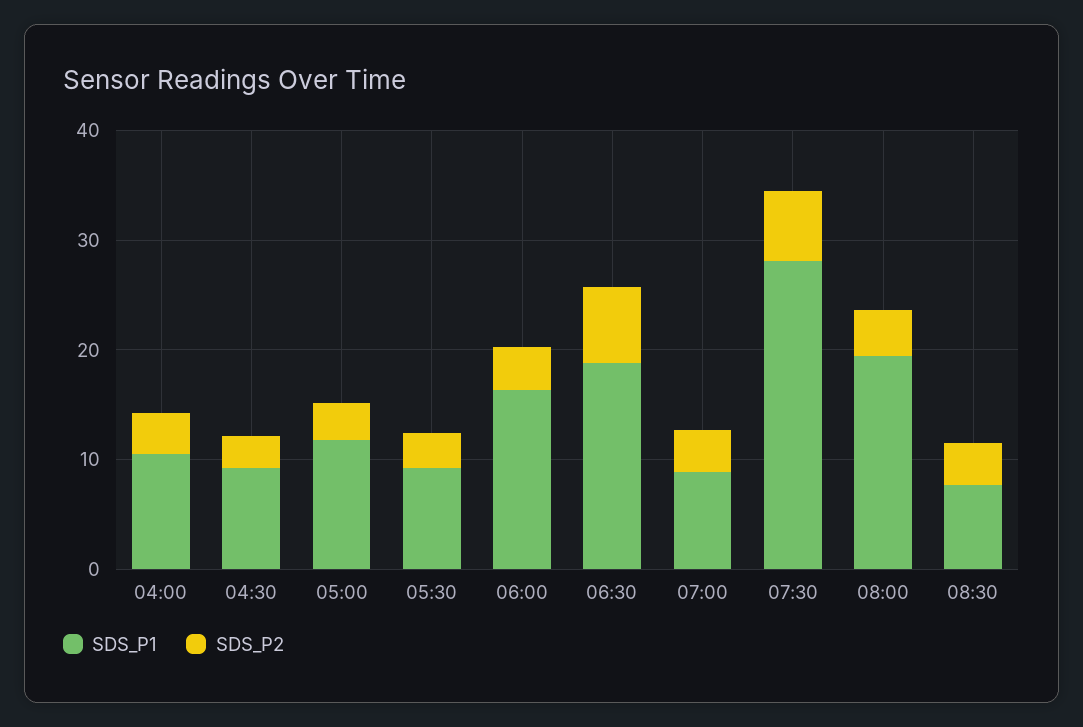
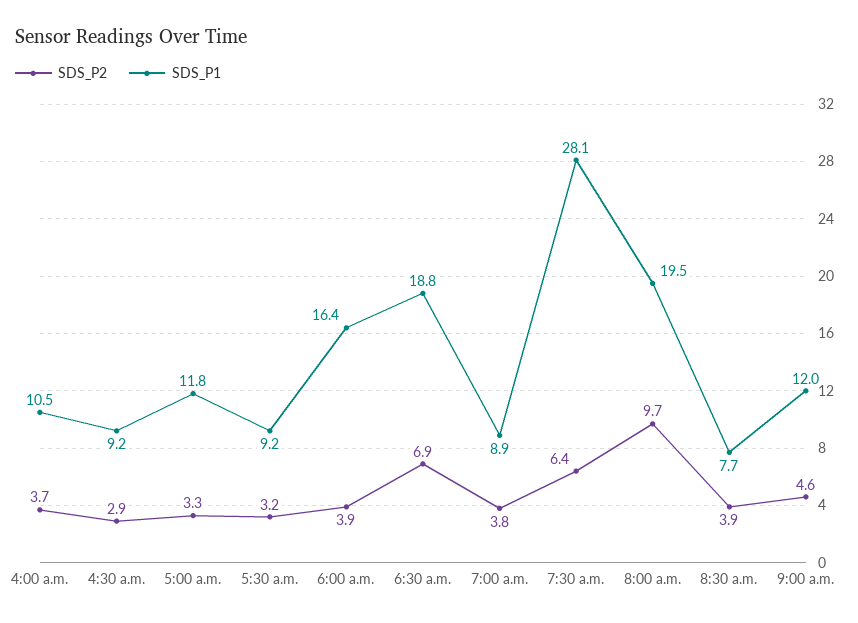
SDS_P2, 08:00: 4 -> 9.7
SDS_P2, 9:00 a.m.: none -> 4.6
SDS_P1, 9:00 a.m.: none -> 12

